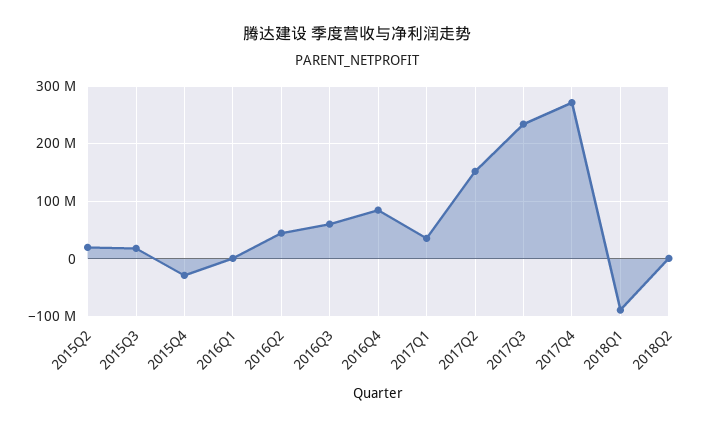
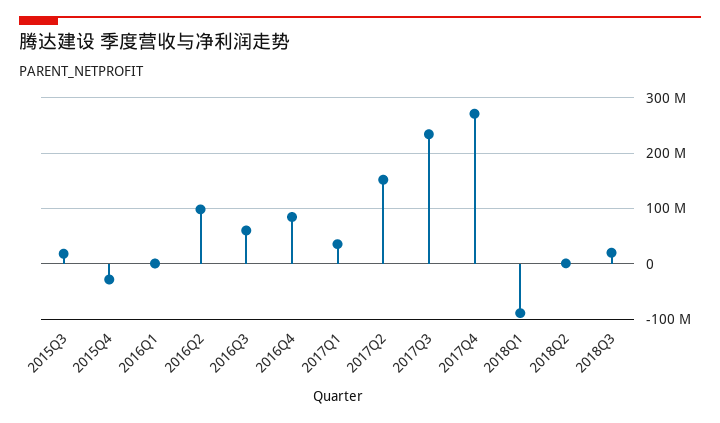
2015Q2: 20000000 -> none
2016Q2: 40000000 -> 100000000
2018Q3: none -> 20000000

